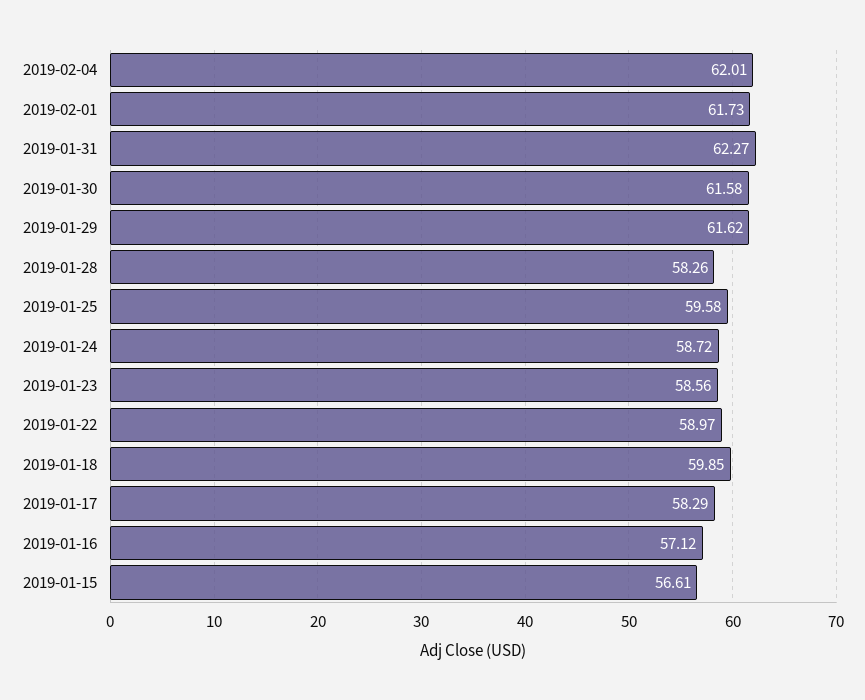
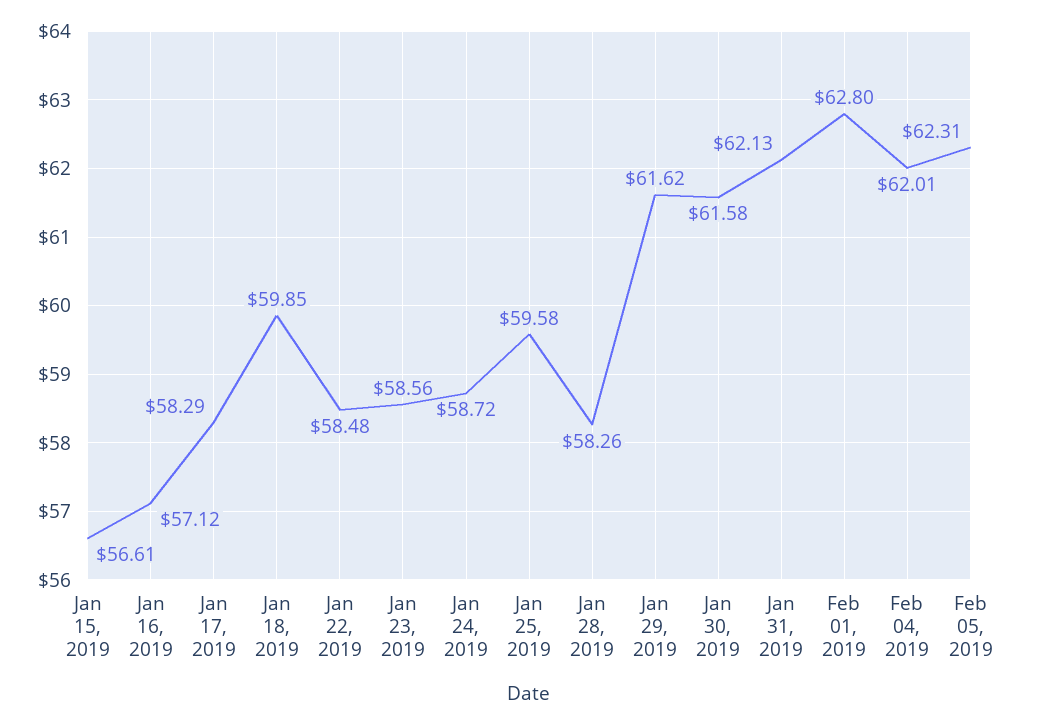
2019-02-01: 61.73 -> 62.8
2019-01-31: 62.27 -> 62.13
2019-01-22: 58.97 -> 58.48
Feb 05, 2019: none -> 62.31

